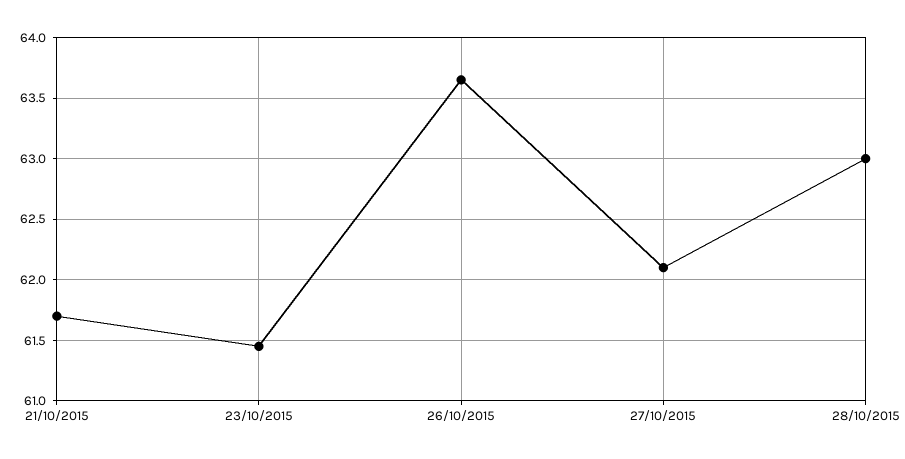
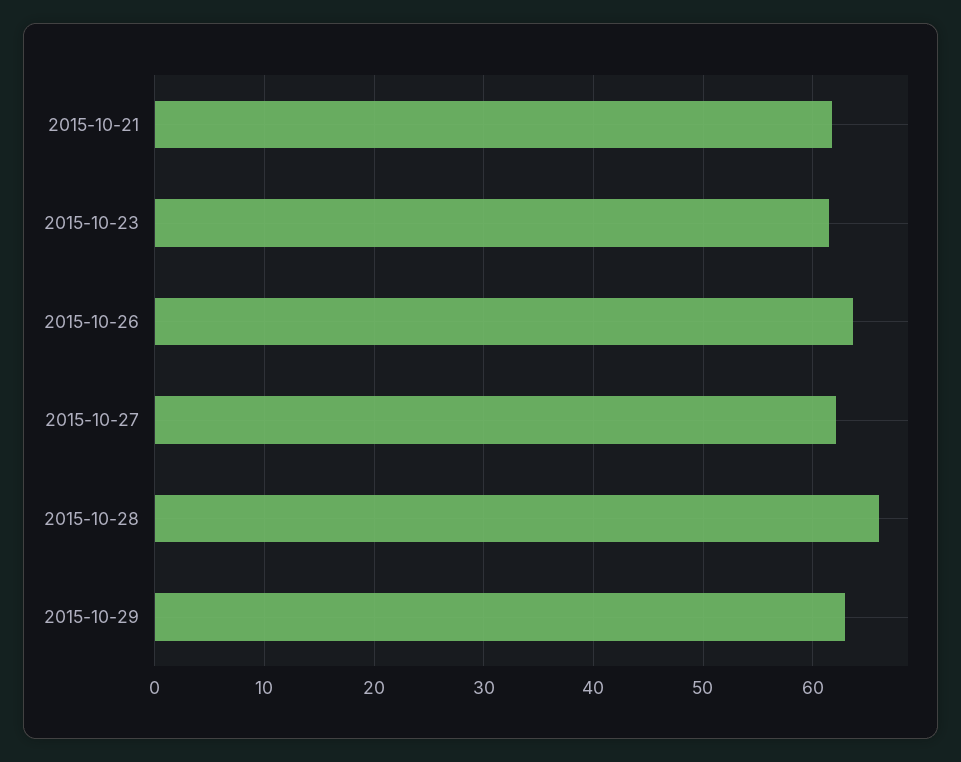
28/10/2015: 63 -> 66
2015-10-29: none -> 63

